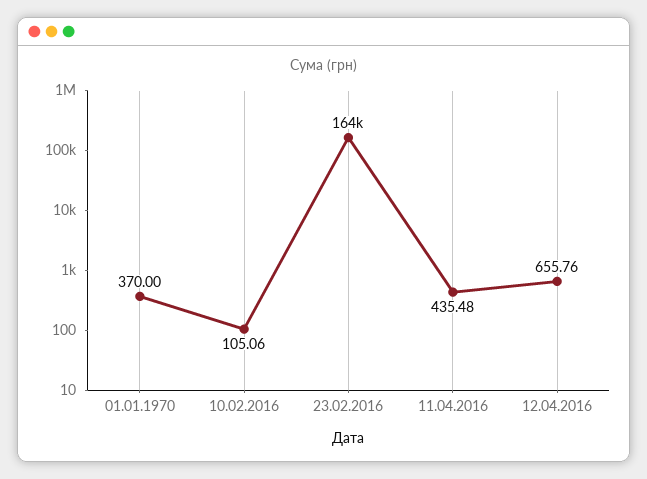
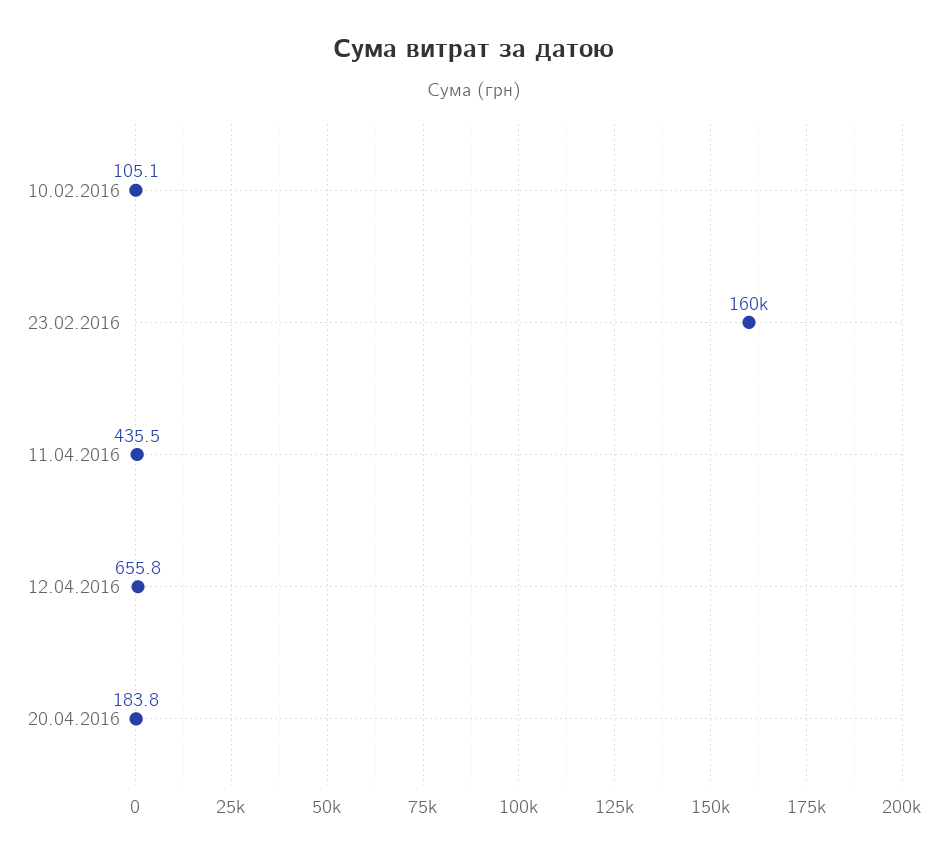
01.01.1970: 370 -> none
23.02.2016: 164000 -> 160000
20.04.2016: none -> 183.8

